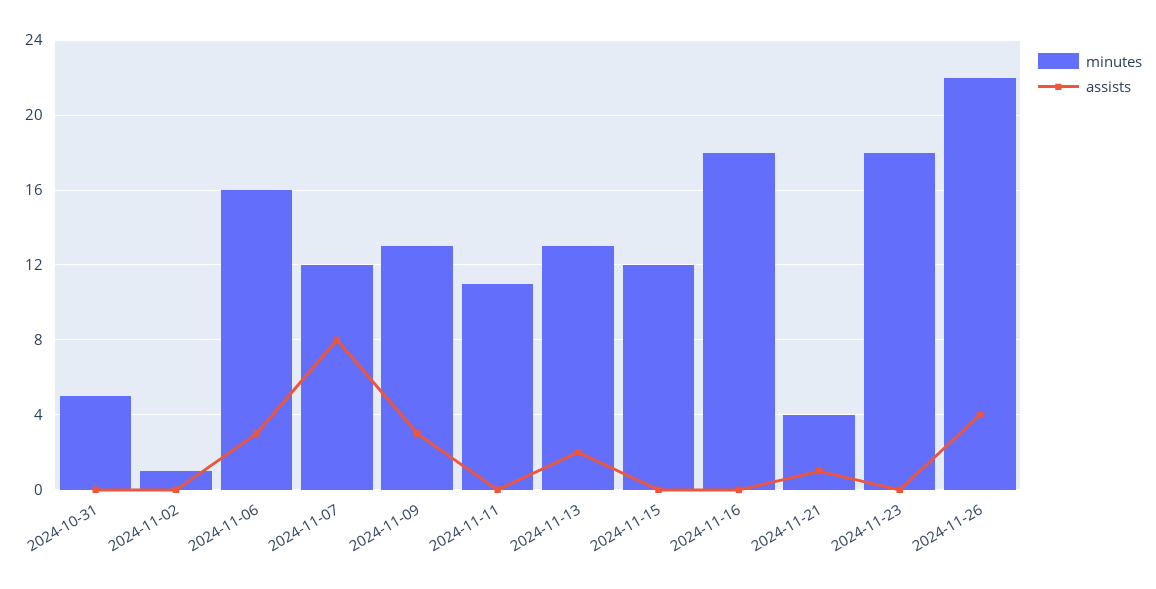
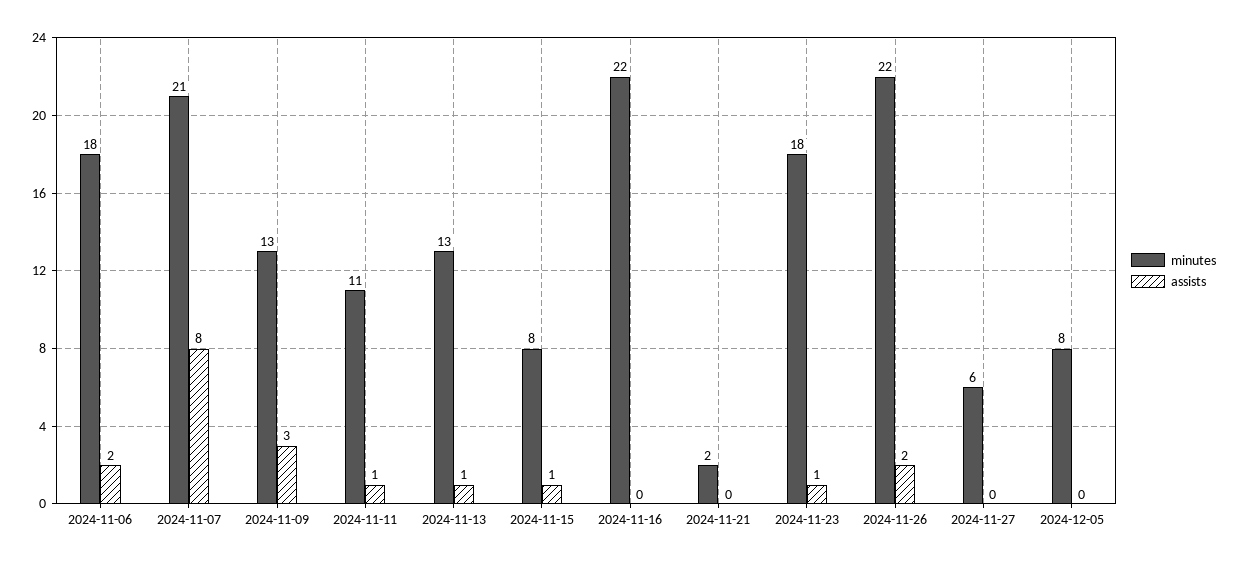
minutes, 2024-10-31: 5 -> none
assists, 2024-10-31: 0 -> none
minutes, 2024-11-02: 1 -> none
assists, 2024-11-02: 0 -> none
minutes, 2024-11-06: 16 -> 18
assists, 2024-11-06: 3 -> 2
minutes, 2024-11-07: 12 -> 21
assists, 2024-11-11: 0 -> 1
assists, 2024-11-13: 2 -> 1
minutes, 2024-11-15: 12 -> 8
assists, 2024-11-15: 0 -> 1
minutes, 2024-11-16: 18 -> 22
minutes, 2024-11-21: 4 -> 2
assists, 2024-11-21: 1 -> 0
assists, 2024-11-23: 0 -> 1
assists, 2024-11-26: 4 -> 2
minutes, 2024-11-27: none -> 6
assists, 2024-11-27: none -> 0
minutes, 2024-12-05: none -> 8
assists, 2024-12-05: none -> 0

